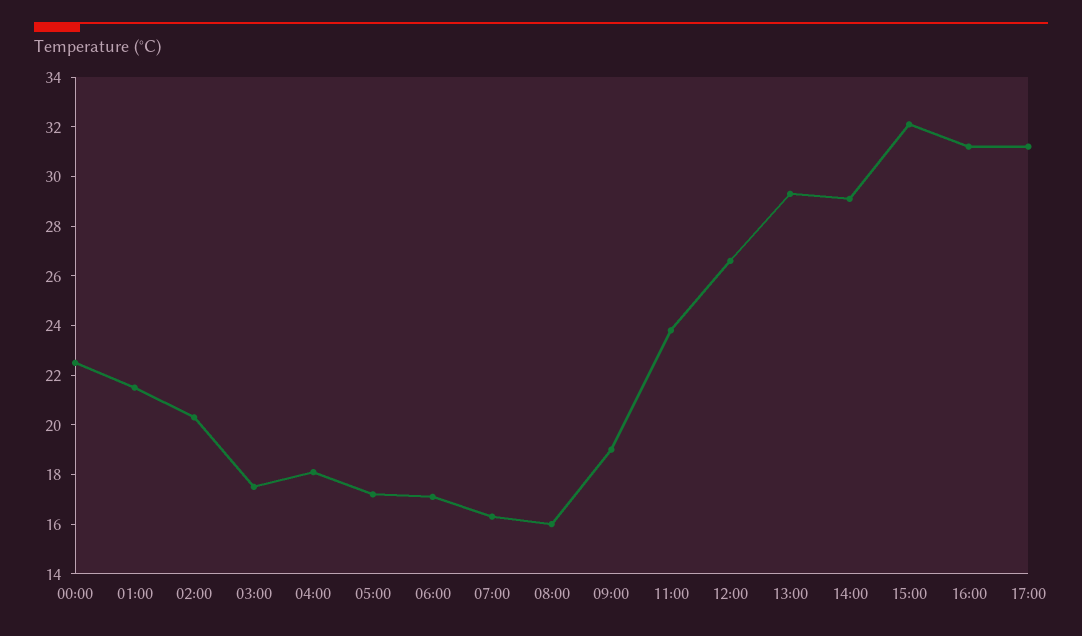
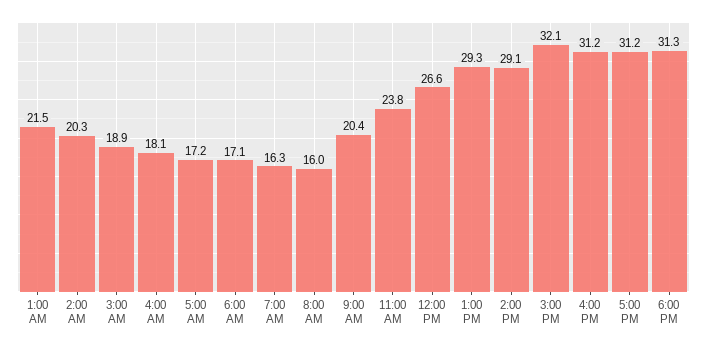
00:00: 22.5 -> none
03:00: 17.5 -> 18.9
09:00: 19 -> 20.4
6:00 PM: none -> 31.3

